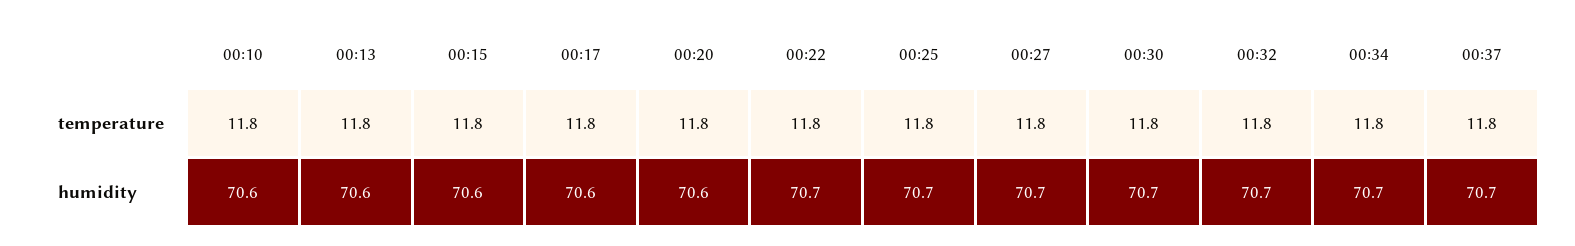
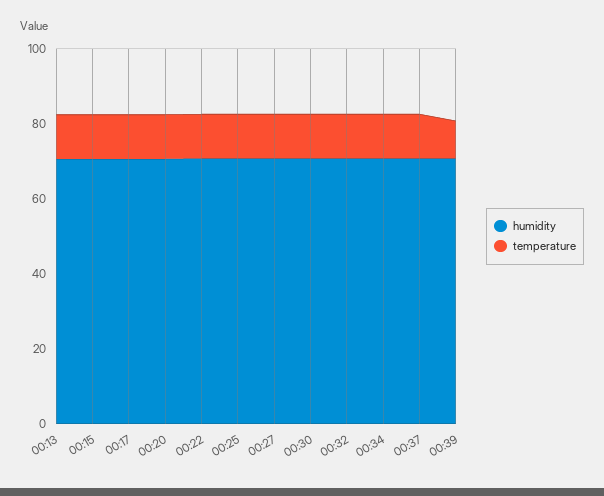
temperature, 00:10: 11.8 -> none
humidity, 00:10: 70.6 -> none
humidity, 00:39: none -> 70
temperature, 00:39: none -> 10

